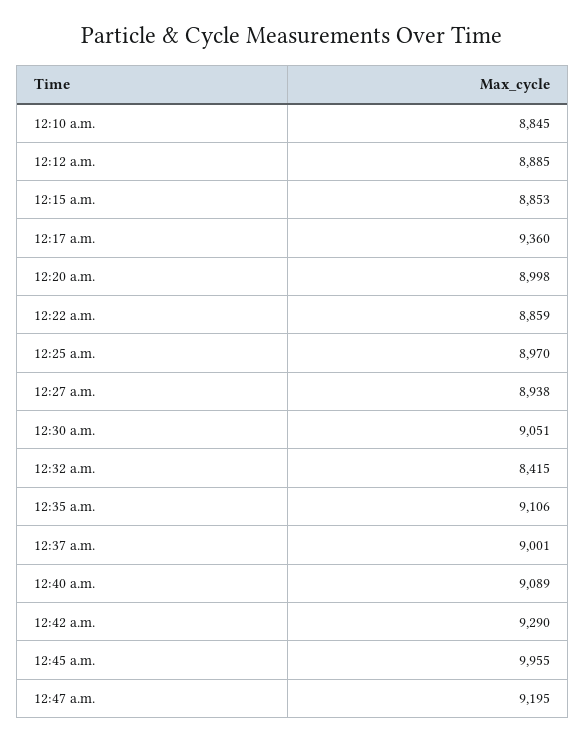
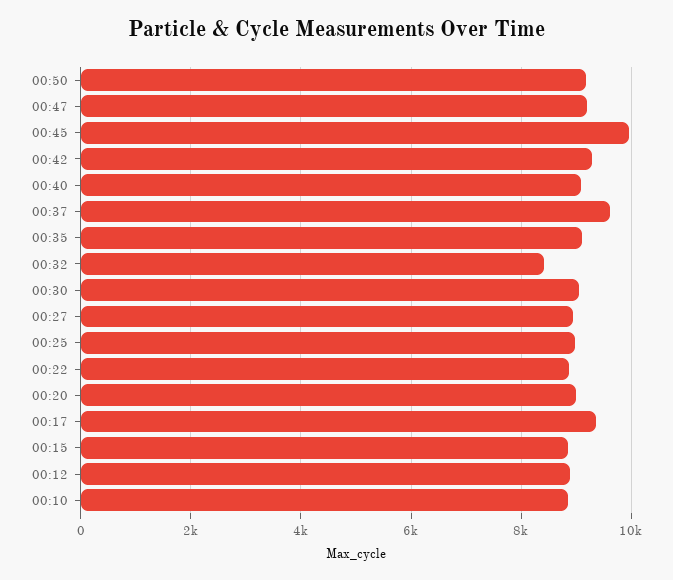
12:37 a.m.: 9001 -> 9600
00:50: none -> 9200

